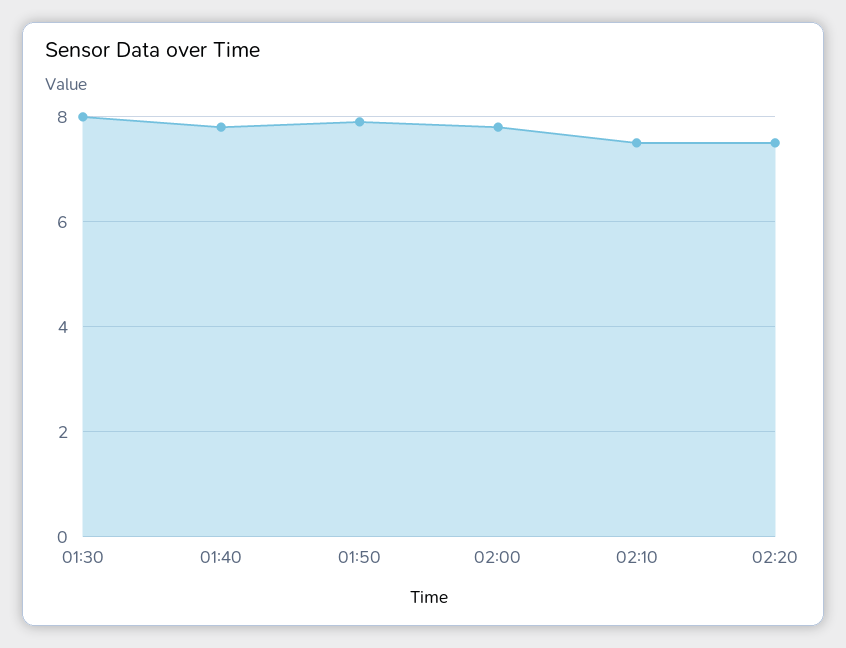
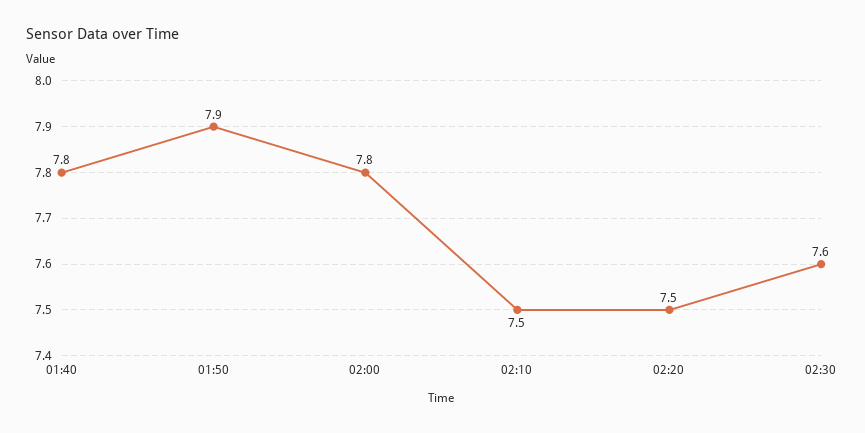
01:30: 8 -> none
02:30: none -> 7.6

